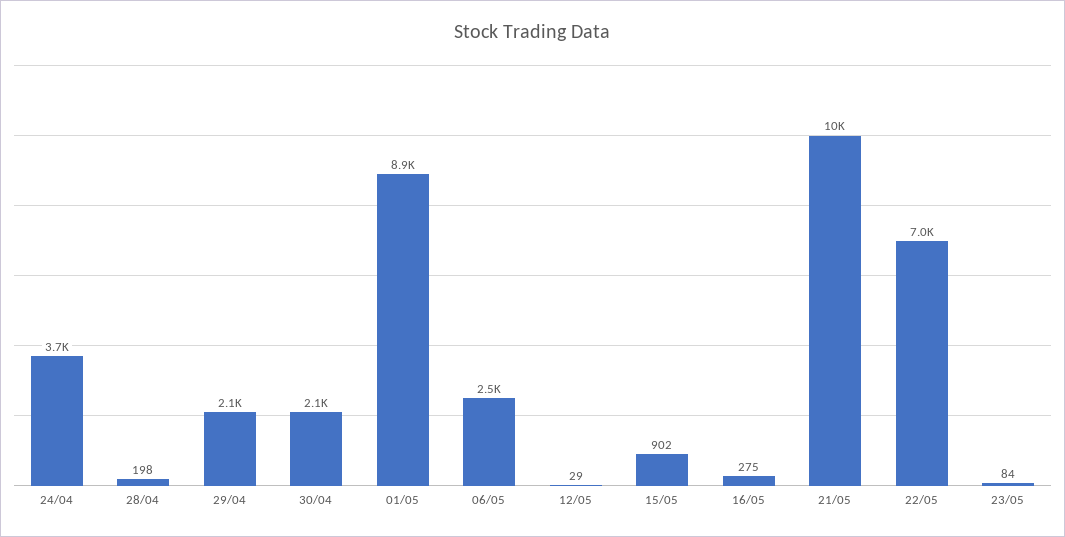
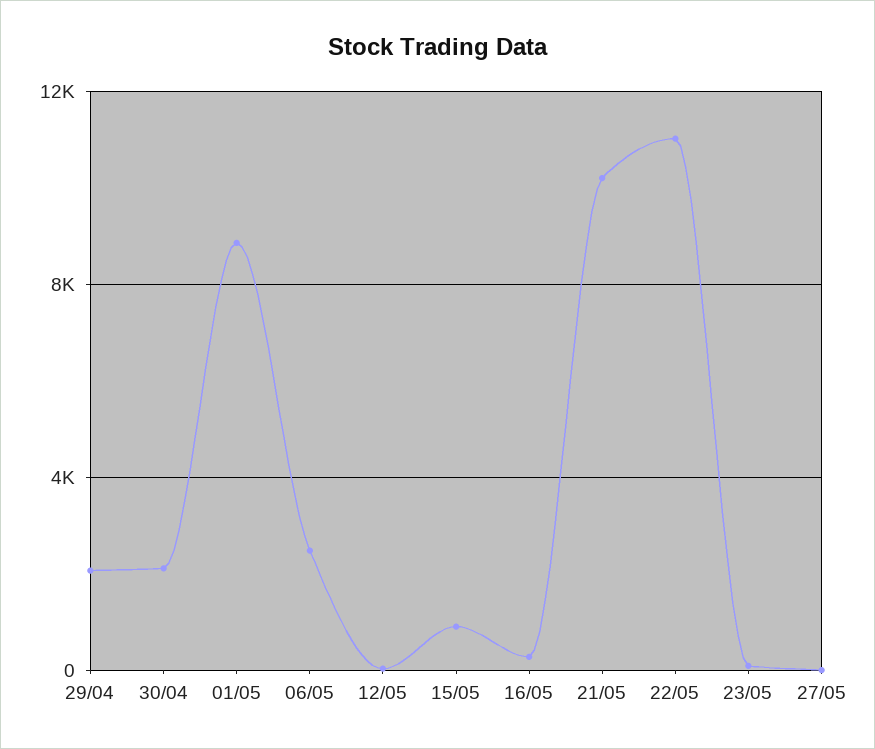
24/04: 3700 -> none
28/04: 198 -> none
22/05: 7000 -> 11000
27/05: none -> 0

